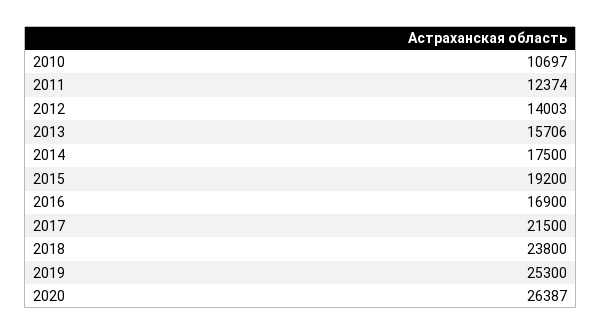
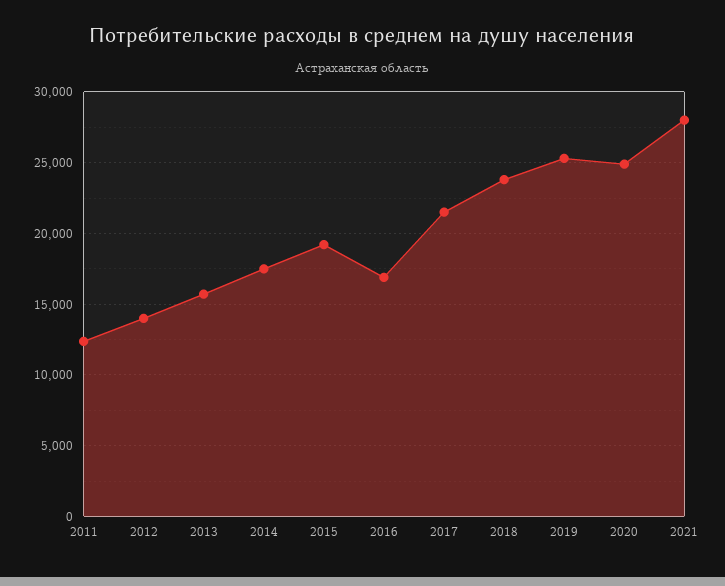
2010: 10697 -> none
2020: 26387 -> 25000
2021: none -> 28000

